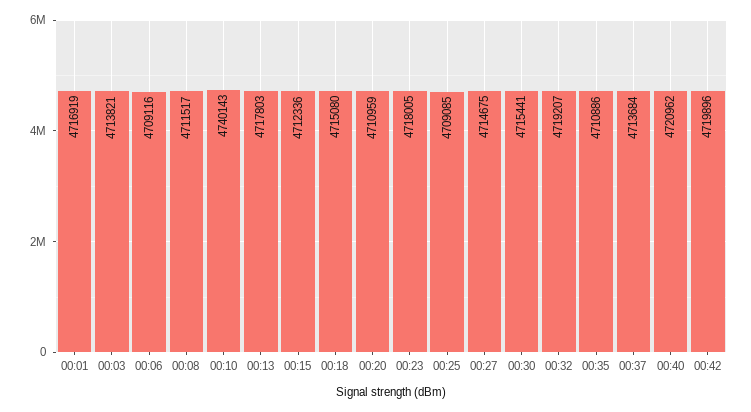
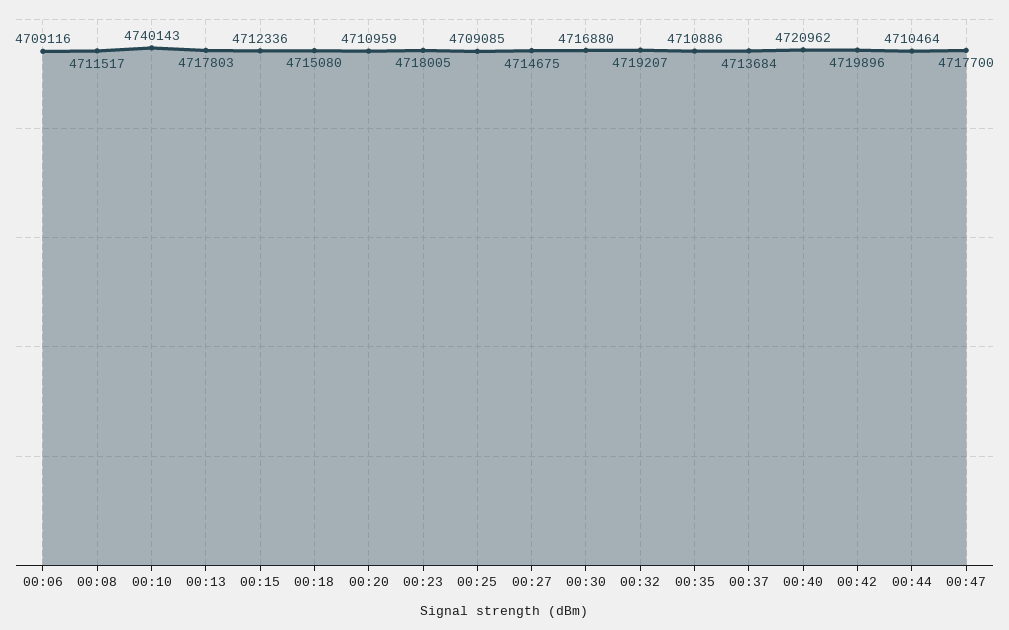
00:01: 4716919 -> none
00:03: 4713821 -> none
00:30: 4715441 -> 4716880
00:44: none -> 4710464
00:47: none -> 4717700

